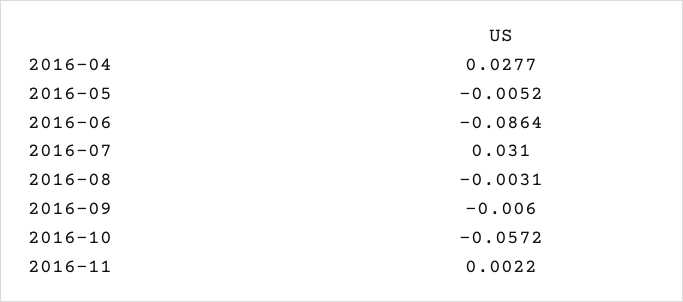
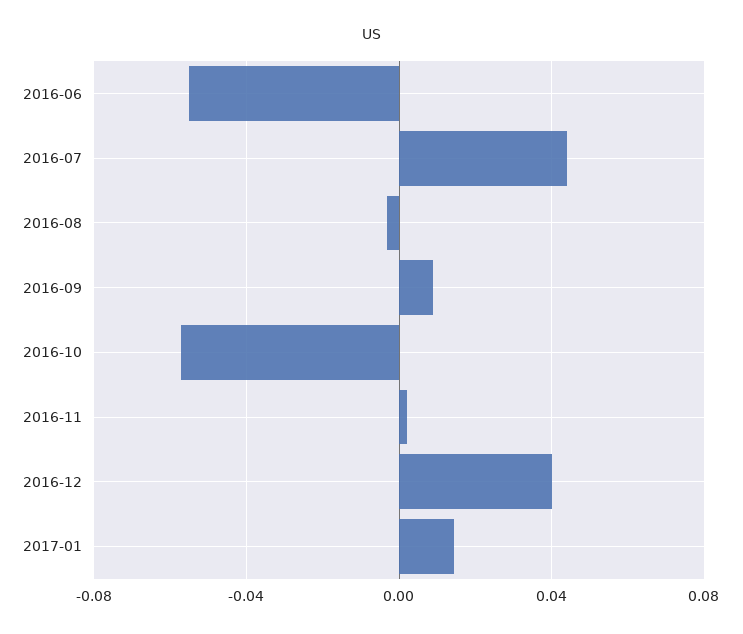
2016-04: 0.0277 -> none
2016-05: -0.0052 -> none
2016-06: -0.0864 -> -0.055
2016-07: 0.031 -> 0.045
2016-09: -0.006 -> 0.01
2016-12: none -> 0.04
2017-01: none -> 0.015

